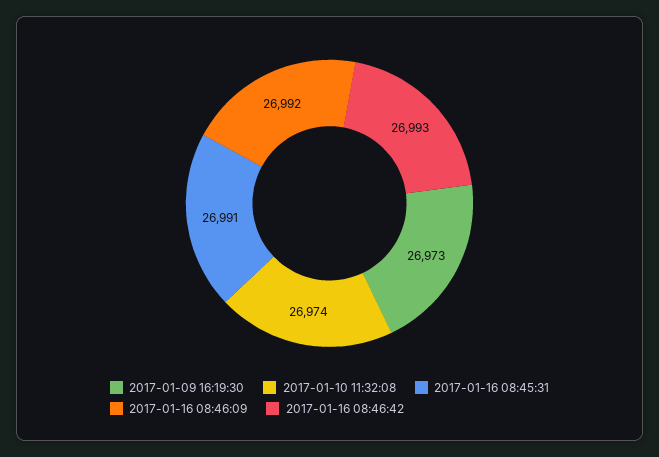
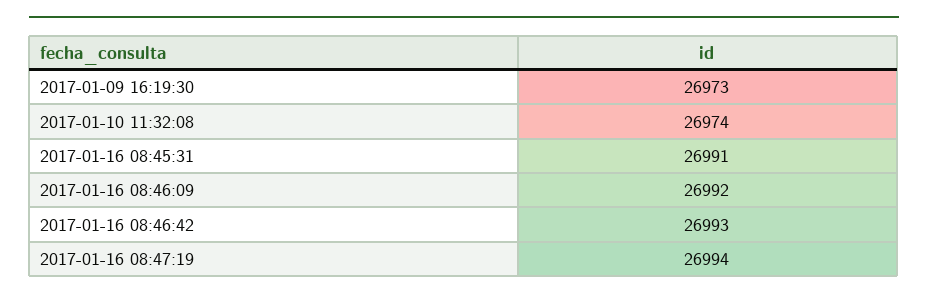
2017-01-16 08:47:19: none -> 26994

